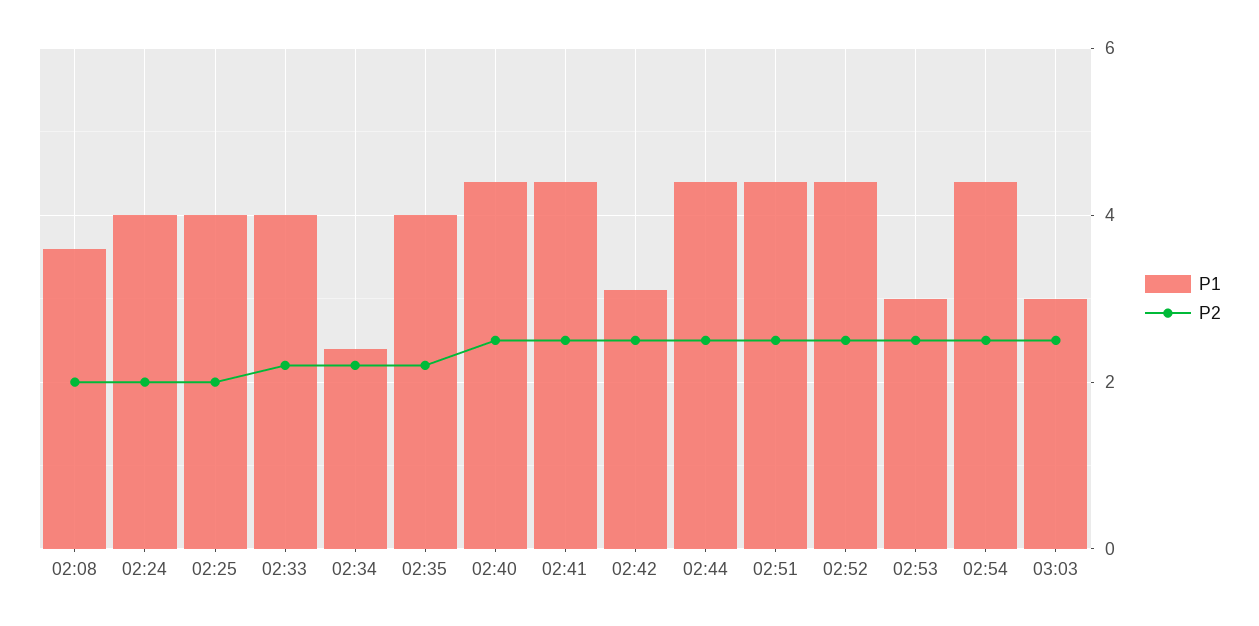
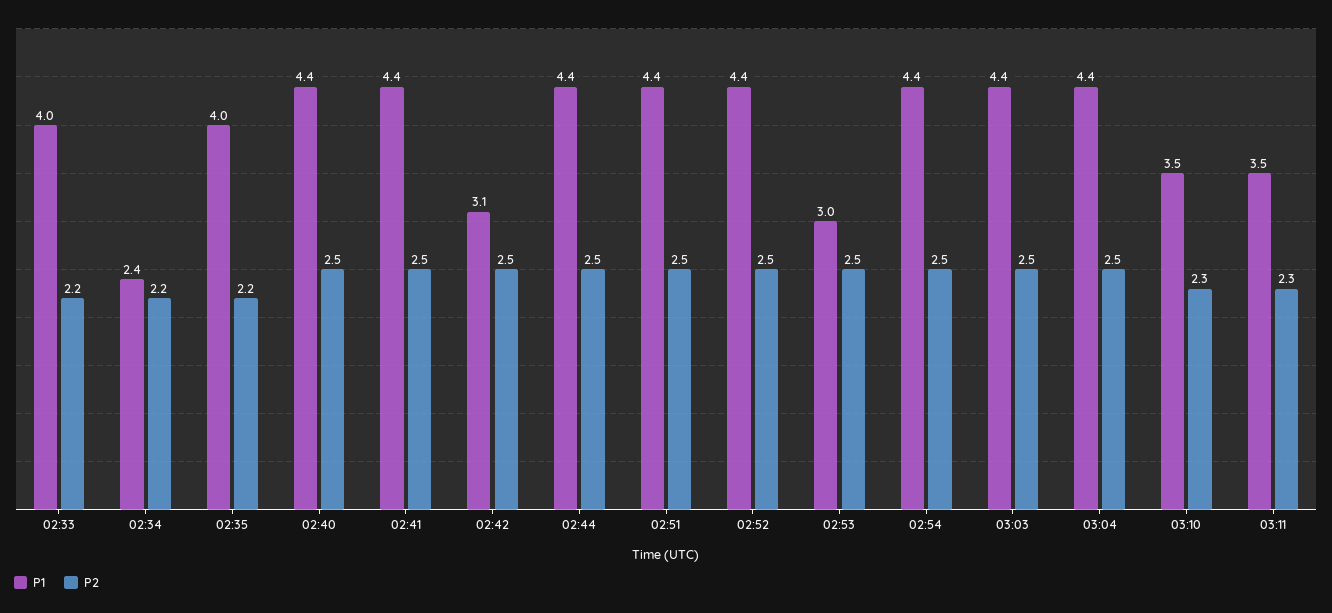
P1, 02:08: 3.5 -> none
P2, 02:08: 2 -> none
P1, 02:24: 4 -> none
P2, 02:24: 2 -> none
P1, 02:25: 4 -> none
P2, 02:25: 2 -> none
P1, 03:03: 3 -> 4.4
P1, 03:04: none -> 4.4
P2, 03:04: none -> 2.5
P1, 03:10: none -> 3.5
P2, 03:10: none -> 2.3
P1, 03:11: none -> 3.5
P2, 03:11: none -> 2.3

